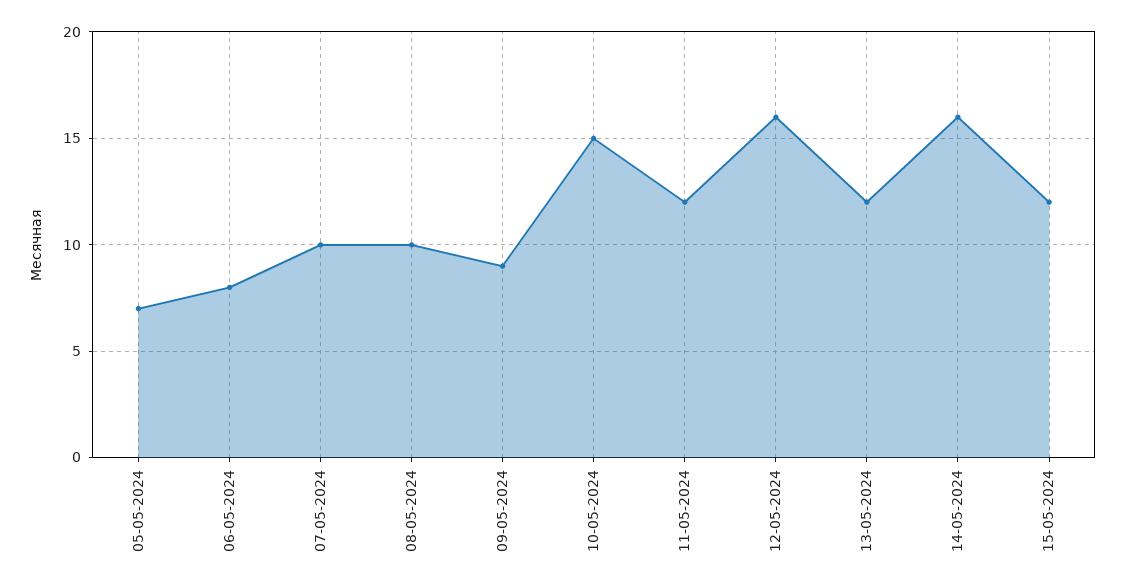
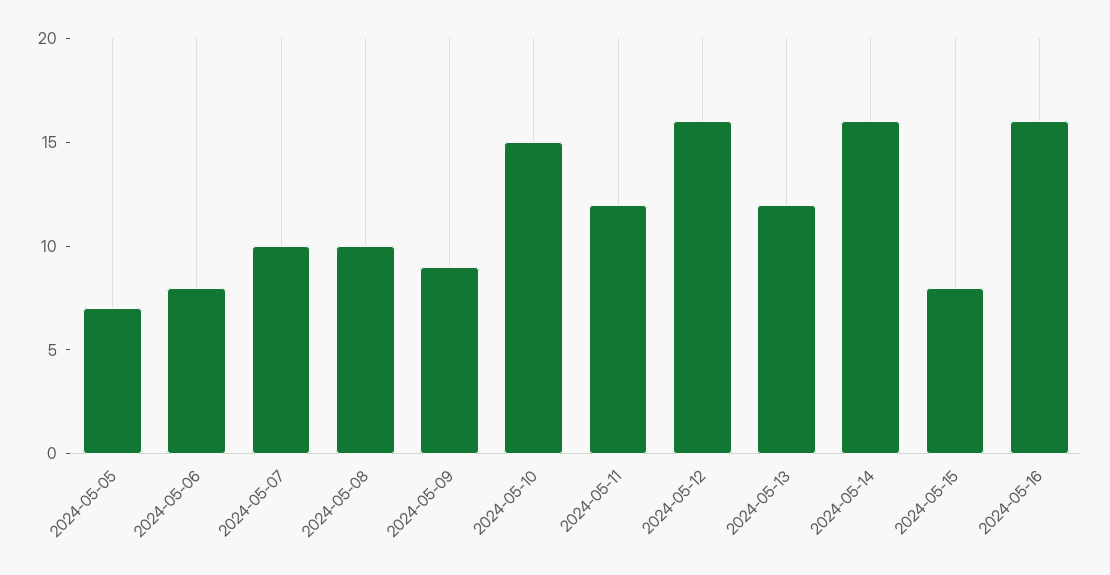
15-05-2024: 12 -> 8
2024-05-16: none -> 16

